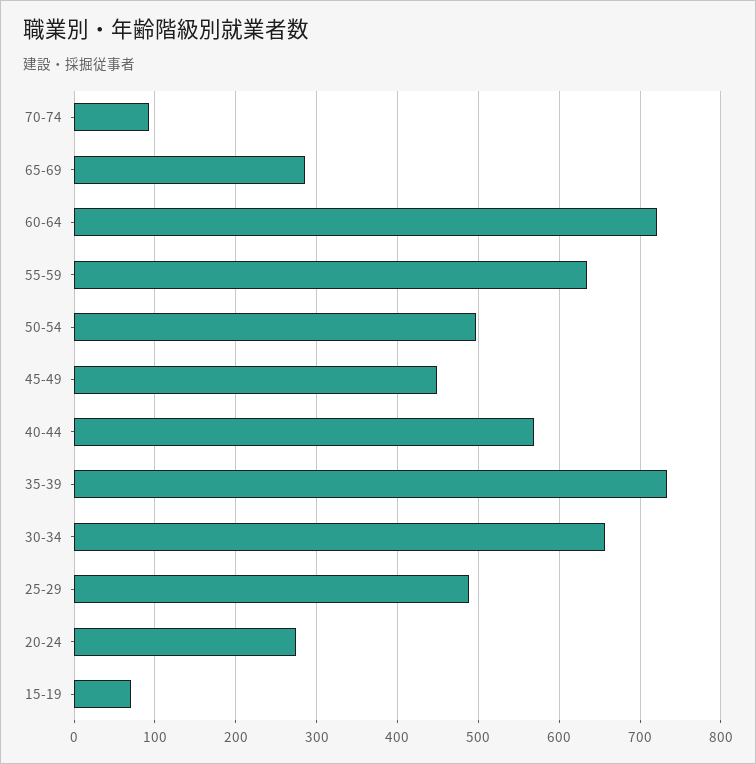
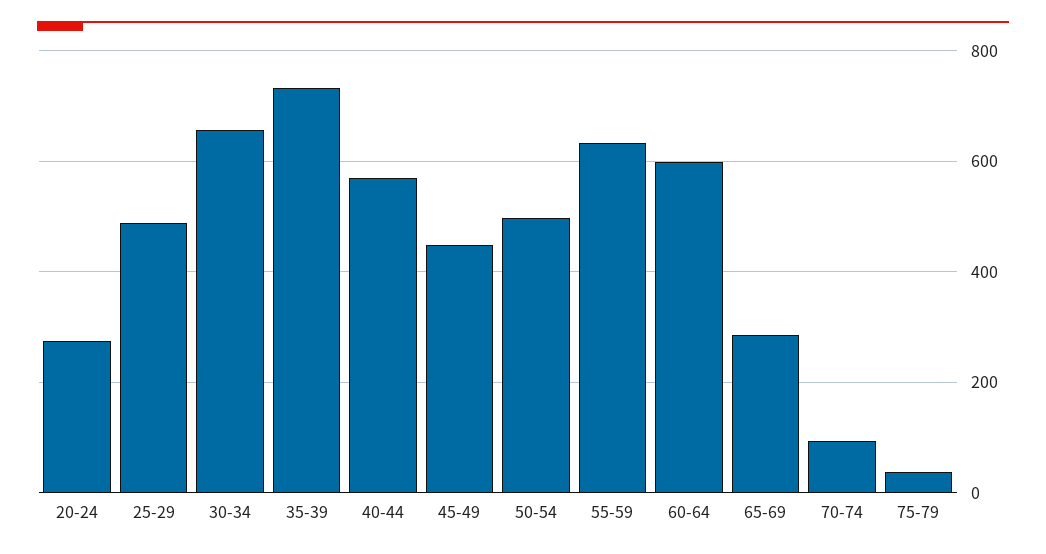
60-64: 720 -> 600
15-19: 70 -> none
75-79: none -> 40

